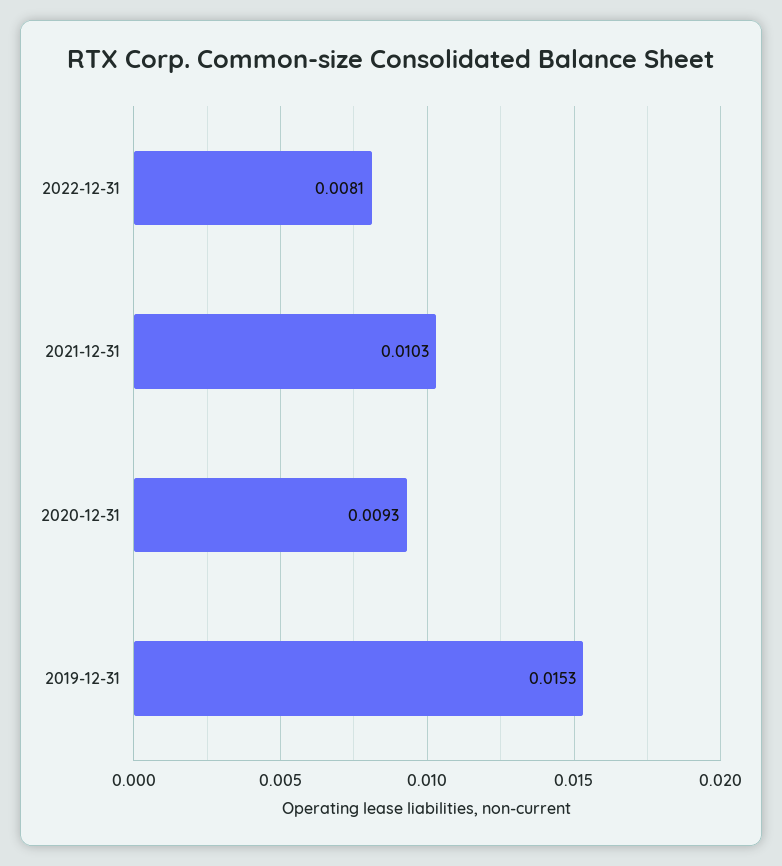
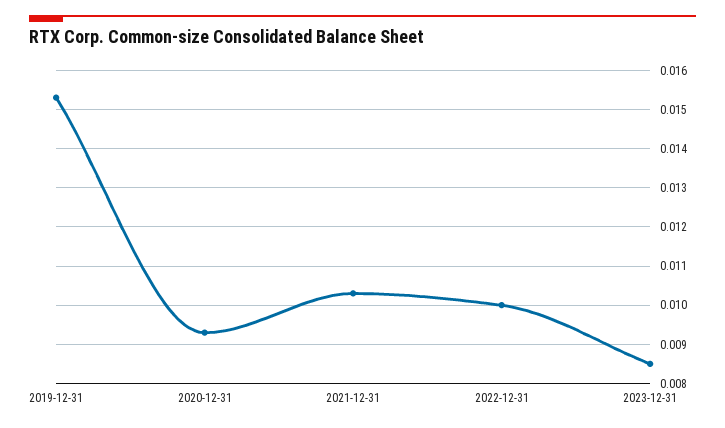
2022-12-31: 0.0081 -> 0.01
2023-12-31: none -> 0.0085

